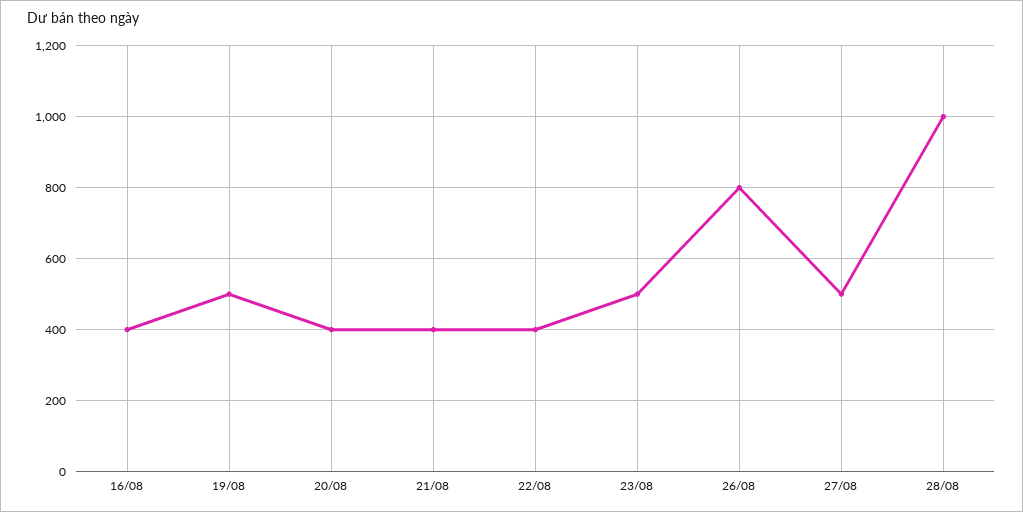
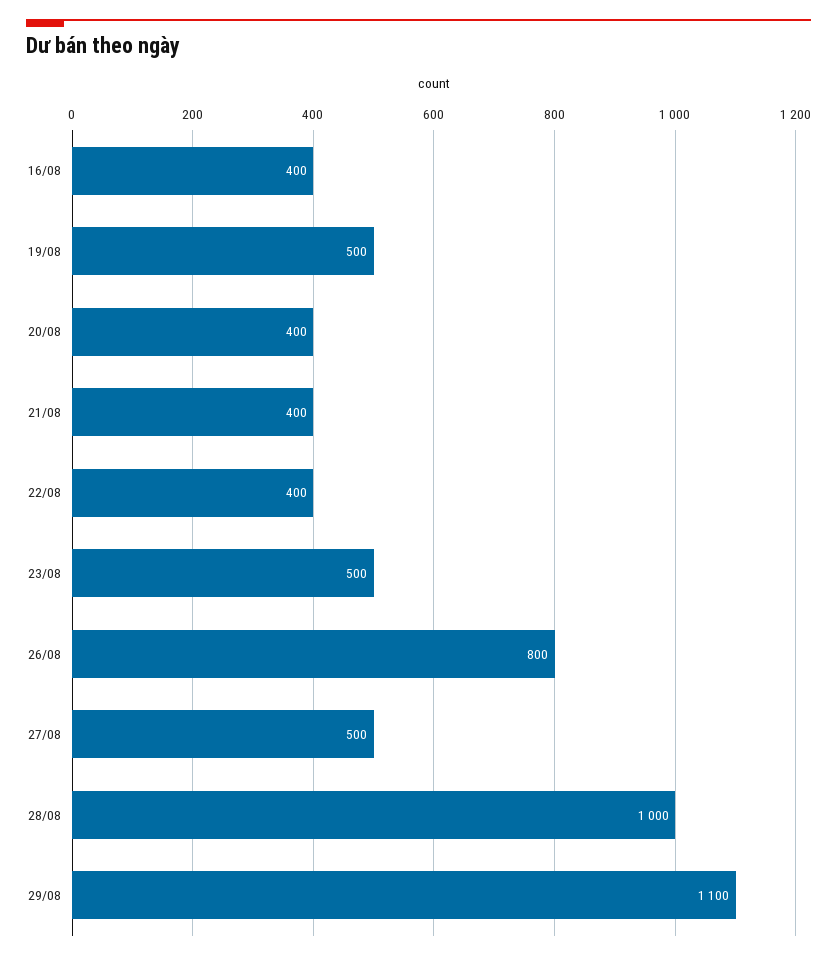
29/08: none -> 1100

